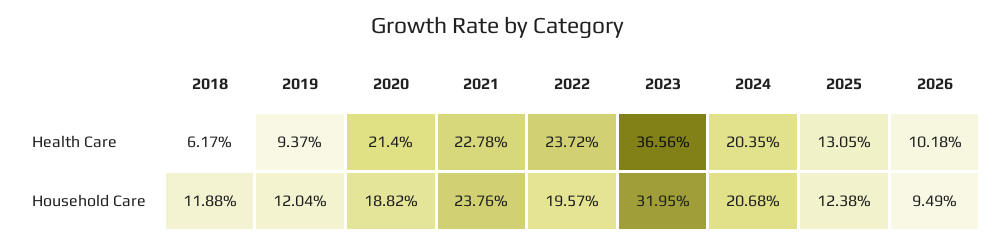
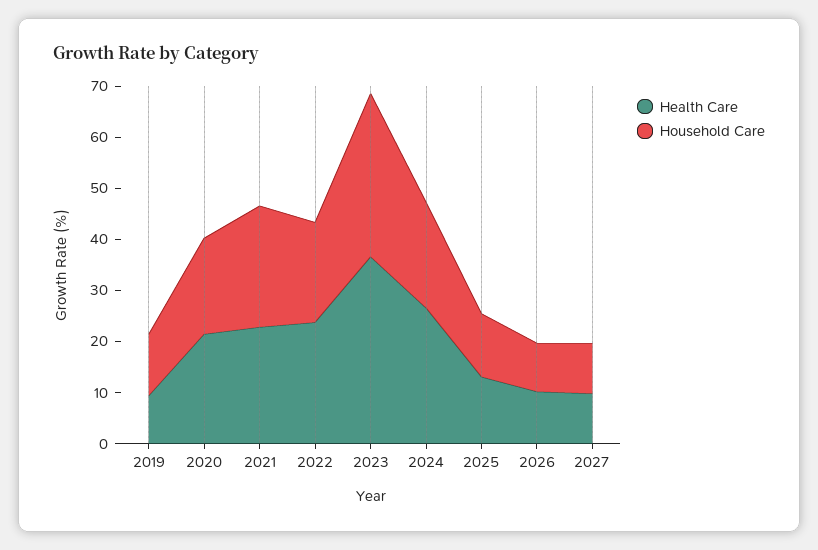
Health Care, 2018: 6.17 -> none
Health Care, 2024: 20.35 -> 26
Household Care, 2018: 11.88 -> none
Health Care, 2027: none -> 10
Household Care, 2027: none -> 10

